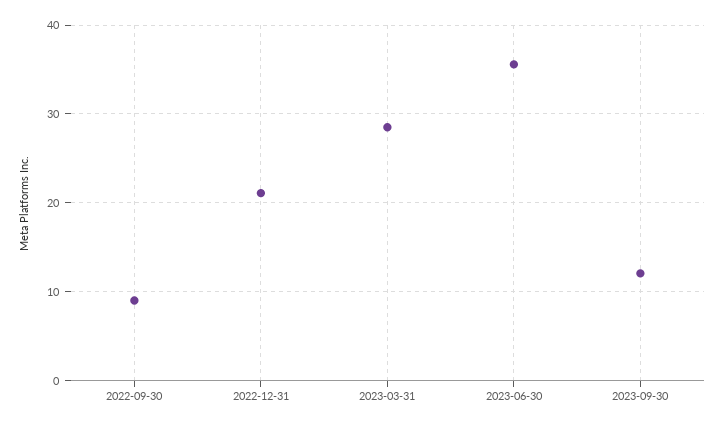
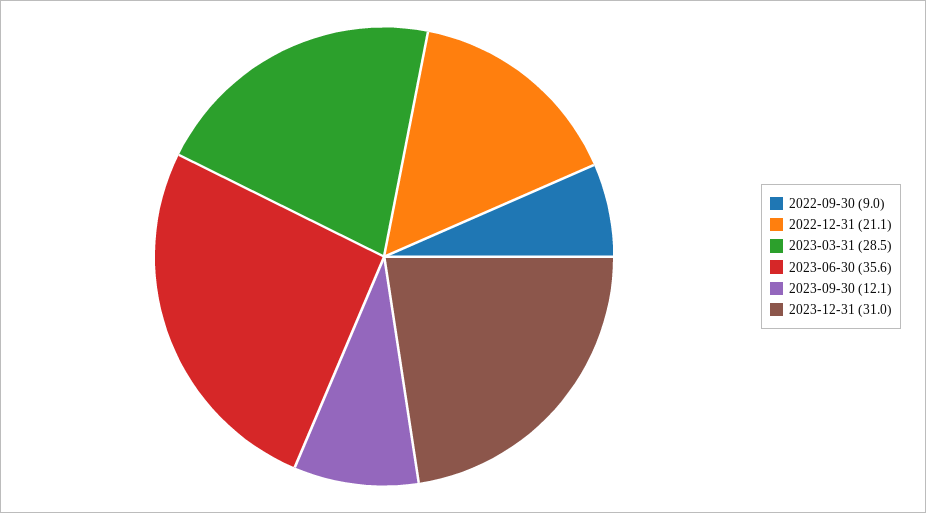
2023-12-31: none -> 31

